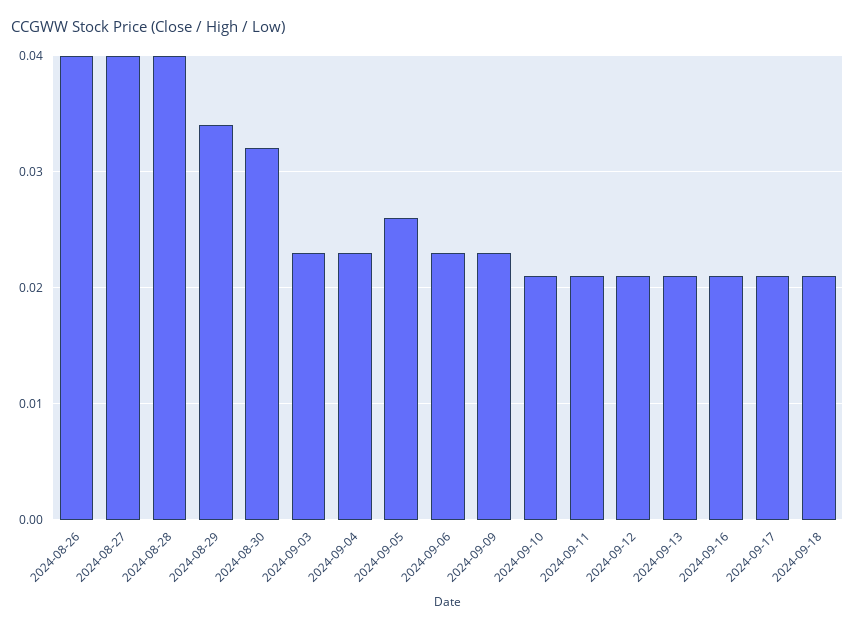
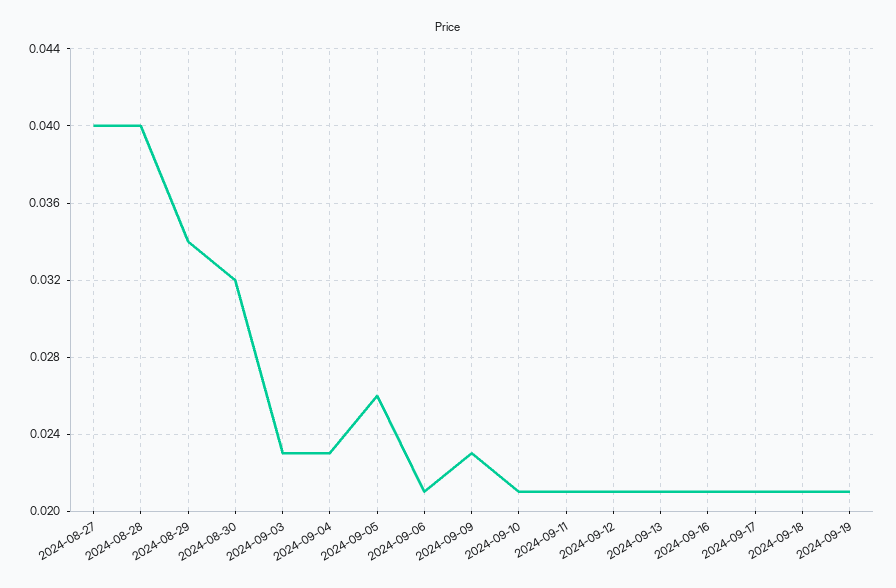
2024-08-26: 0.04 -> none
2024-09-06: 0.023 -> 0.021
2024-09-19: none -> 0.021

